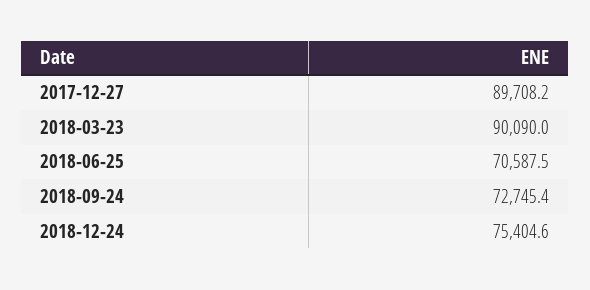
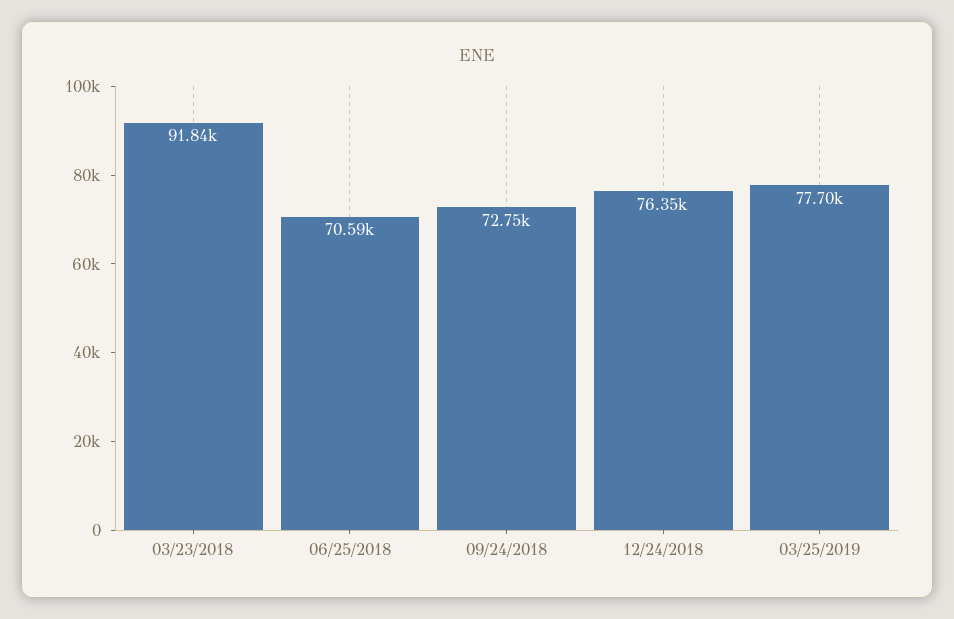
2017-12-27: 89708.2 -> none
2018-03-23: 90090 -> 91840
2018-12-24: 75404.6 -> 76350
03/25/2019: none -> 77700

